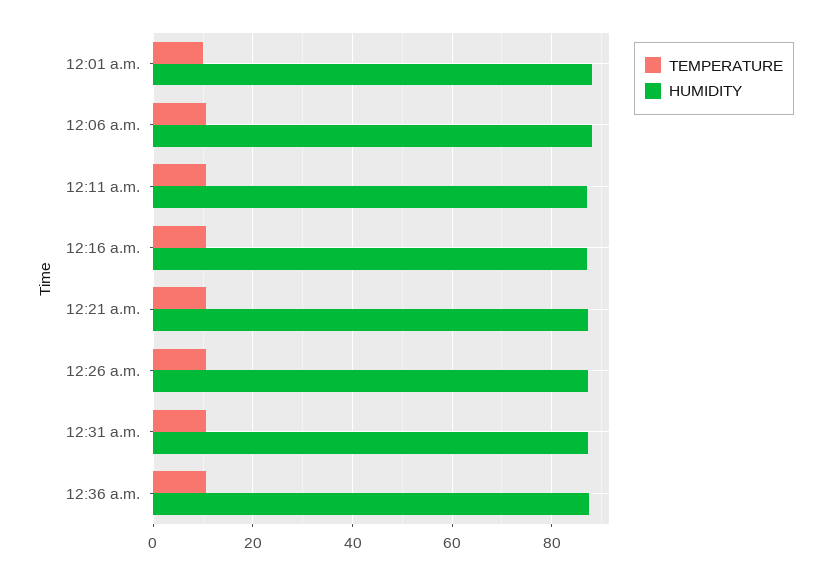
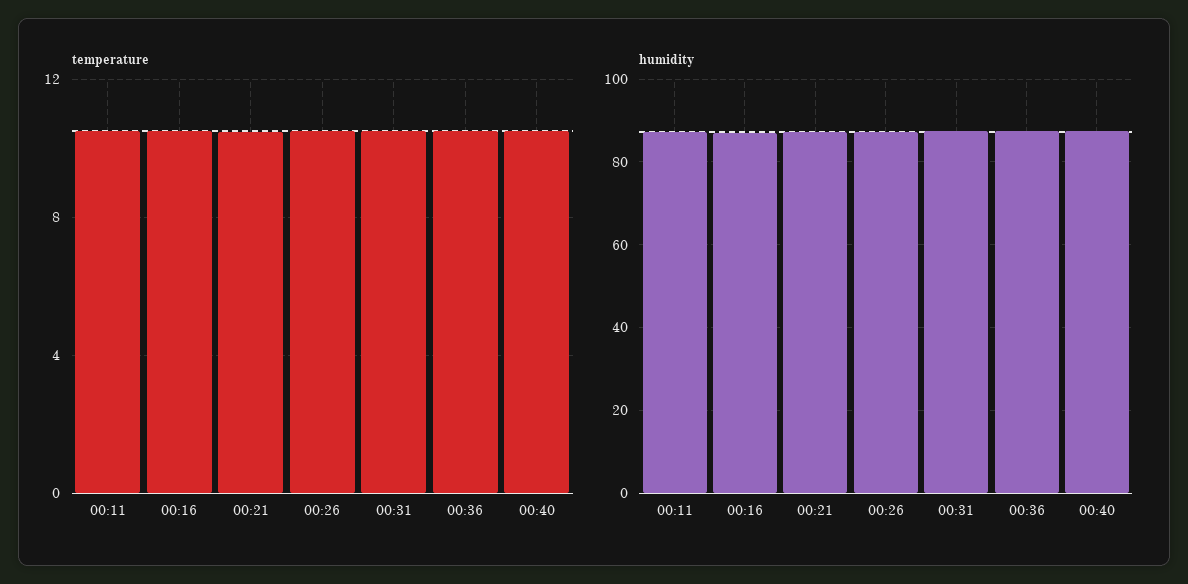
TEMPERATURE, 12:01 a.m.: 10 -> none
HUMIDITY, 12:01 a.m.: 88 -> none
TEMPERATURE, 12:06 a.m.: 10 -> none
HUMIDITY, 12:06 a.m.: 88 -> none
TEMPERATURE, 00:40: none -> 10.5
HUMIDITY, 00:40: none -> 88

